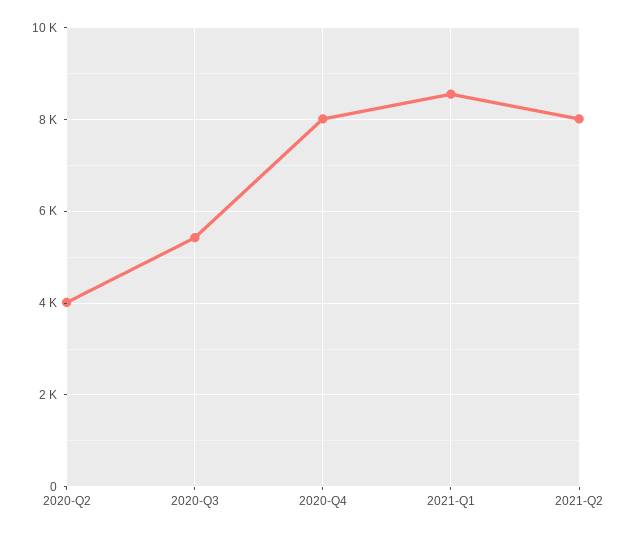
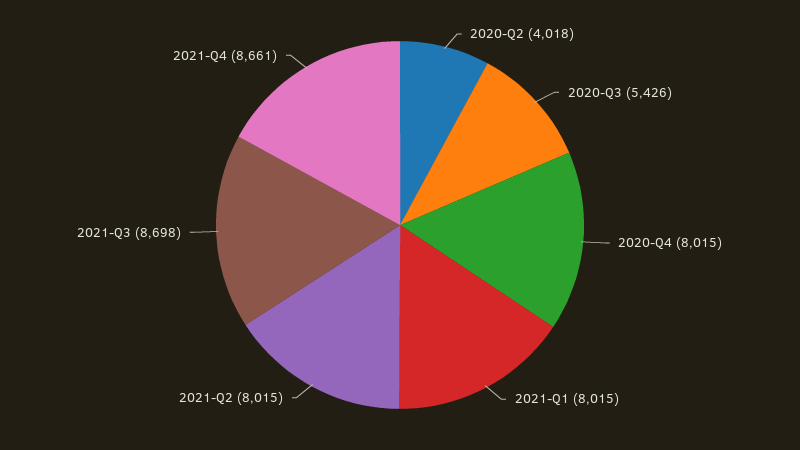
2021-Q1: 8600 -> 8015
2021-Q3: none -> 8698
2021-Q4: none -> 8661

